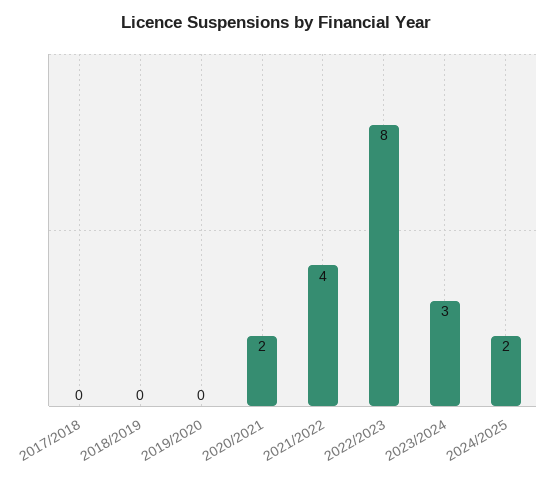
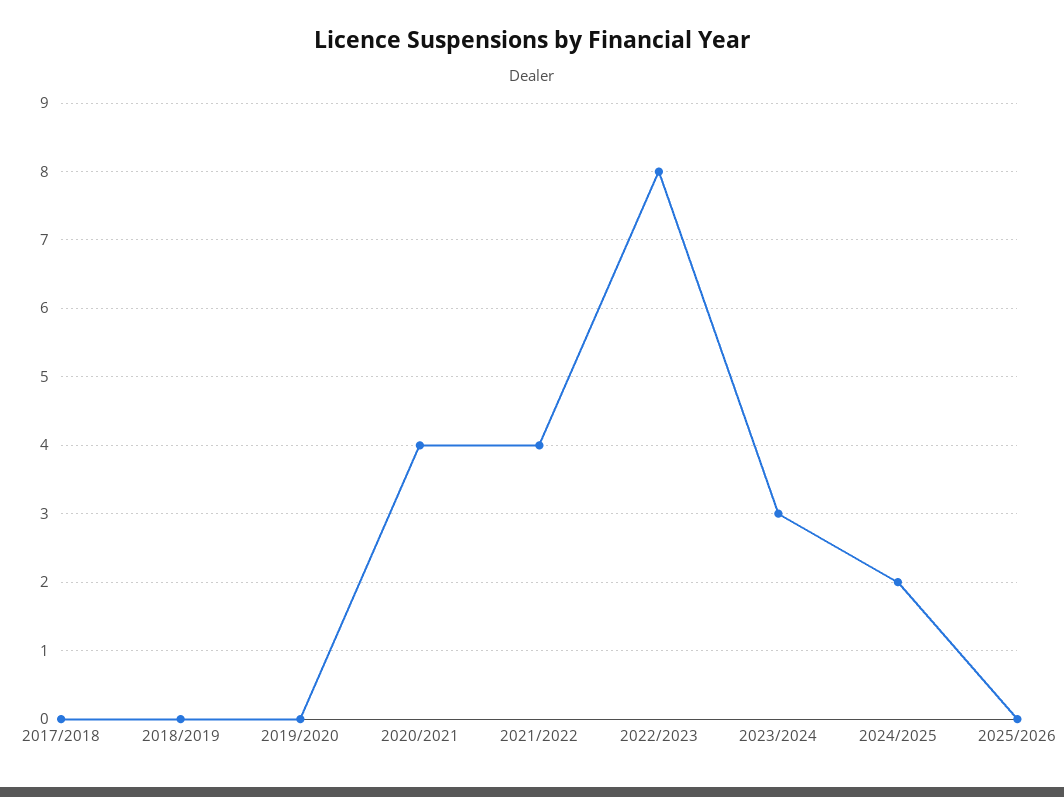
2020/2021: 2 -> 4
2025/2026: none -> 0

